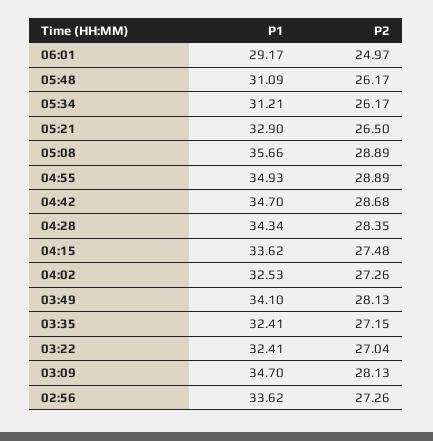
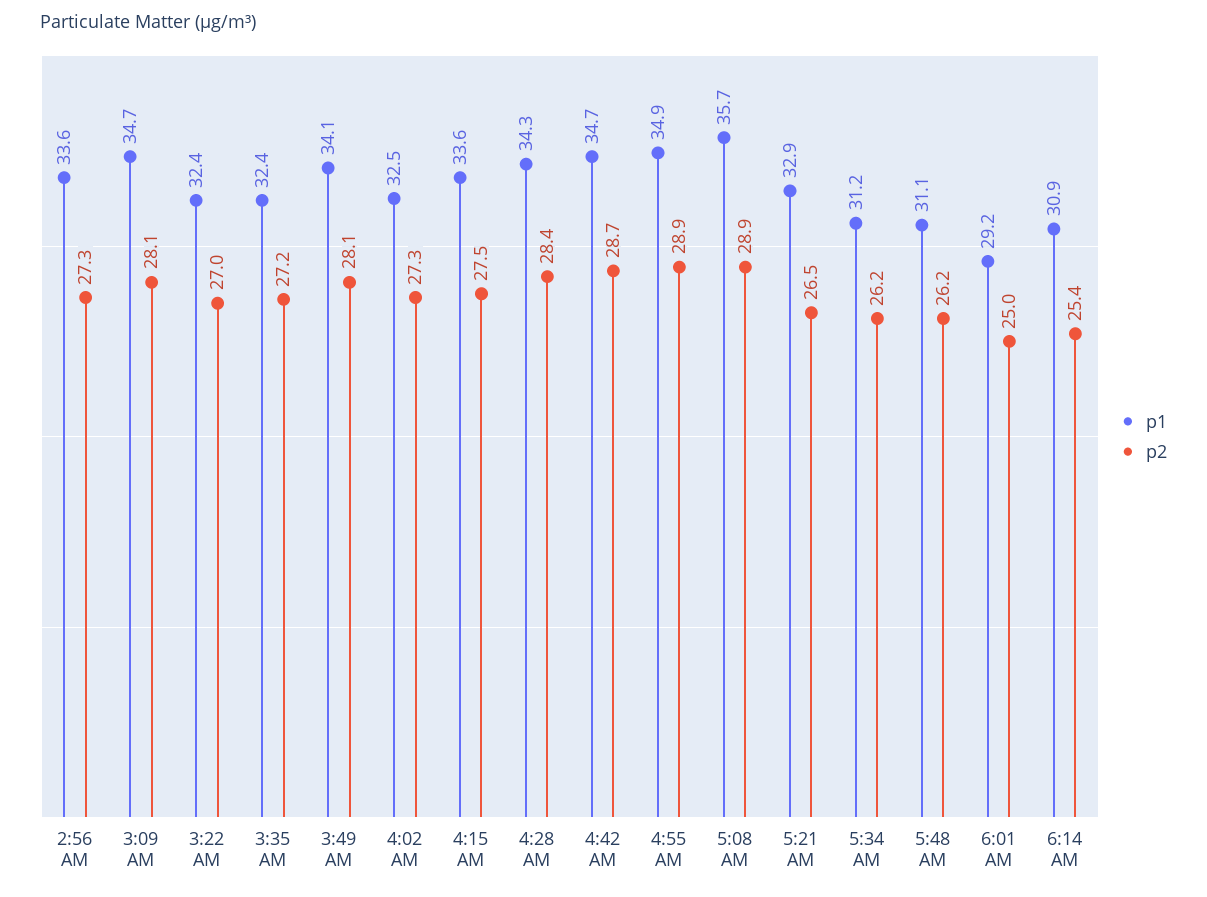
P1, 6:14 AM: none -> 30.9
P2, 6:14 AM: none -> 25.4

